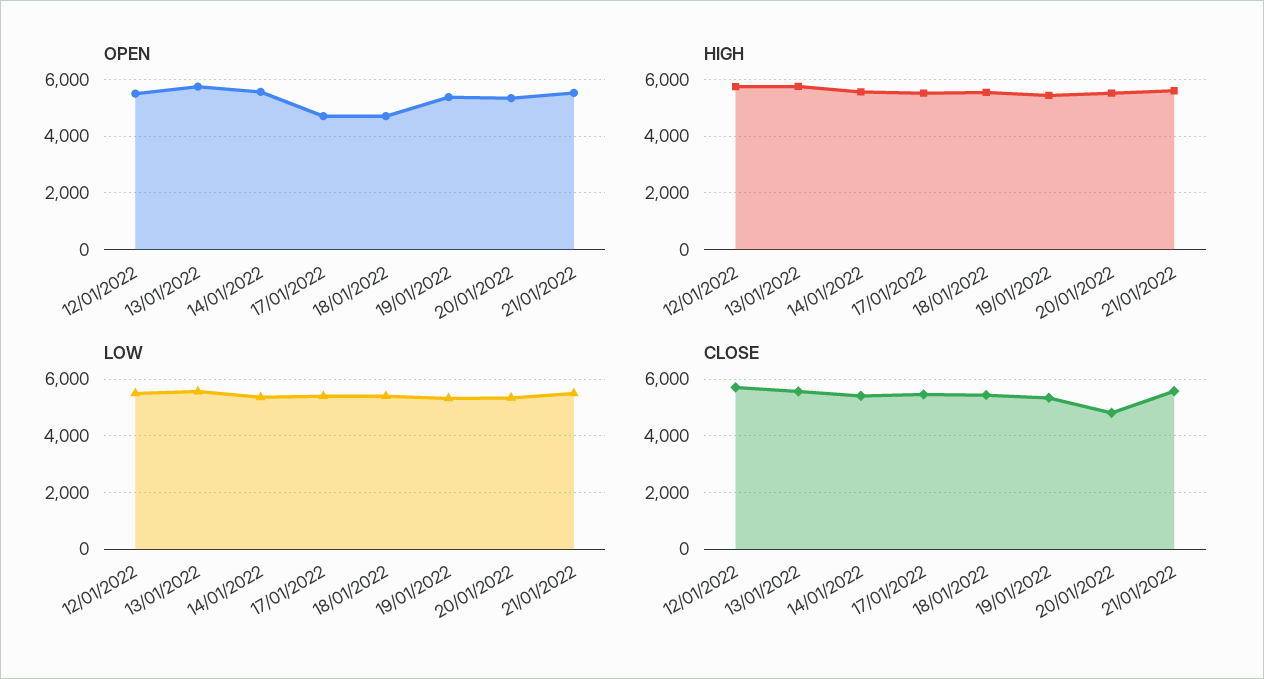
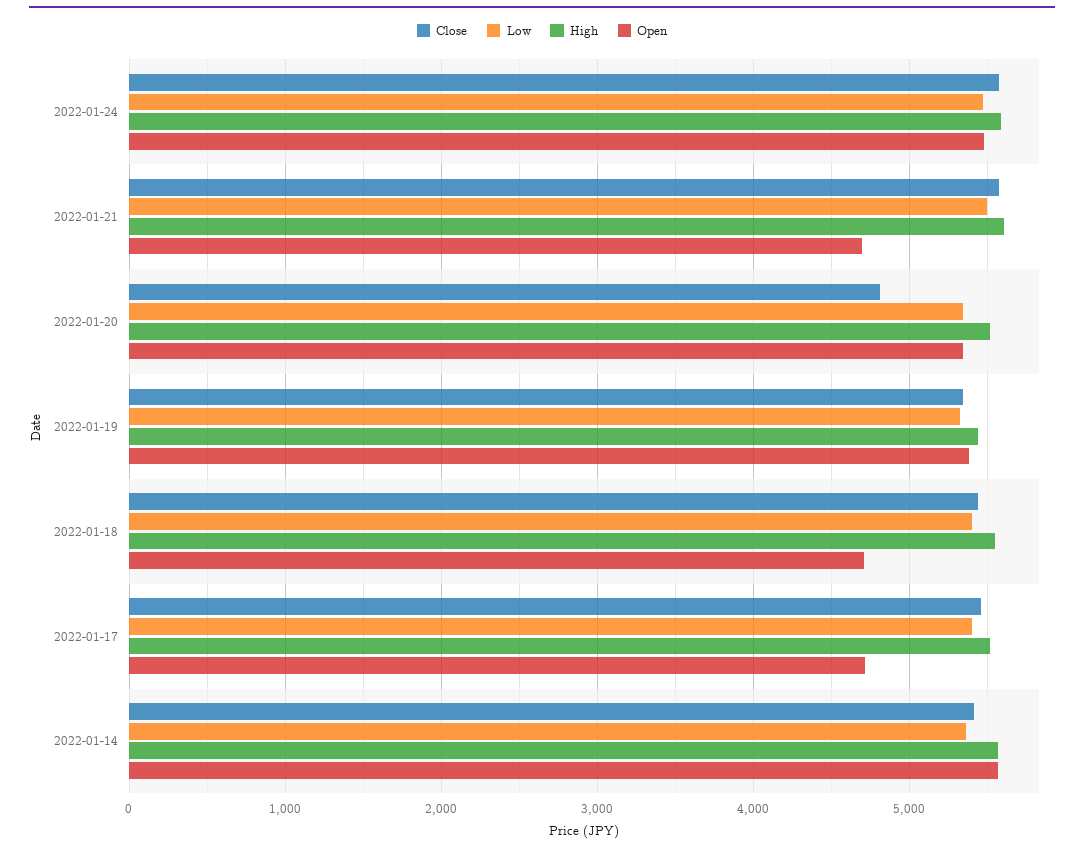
OPEN, 12/01/2022: 5500 -> none
OPEN, 13/01/2022: 5750 -> none
OPEN, 21/01/2022: 5500 -> 4700
HIGH, 12/01/2022: 5750 -> none
HIGH, 13/01/2022: 5750 -> none
LOW, 12/01/2022: 5500 -> none
LOW, 13/01/2022: 5500 -> none
CLOSE, 12/01/2022: 5750 -> none
CLOSE, 13/01/2022: 5500 -> none
CLOSE, 2022-01-24: none -> 5600
LOW, 2022-01-24: none -> 5500
HIGH, 2022-01-24: none -> 5600
OPEN, 2022-01-24: none -> 5500

